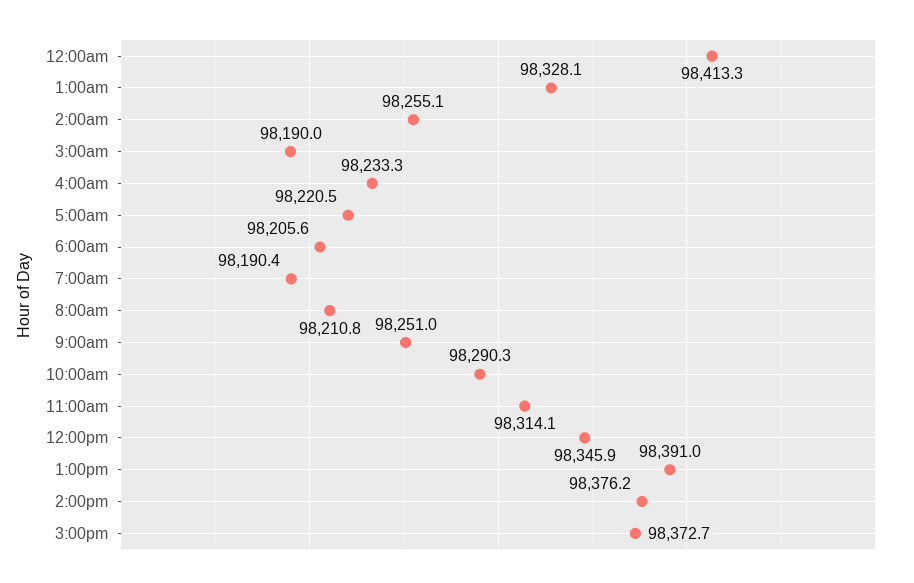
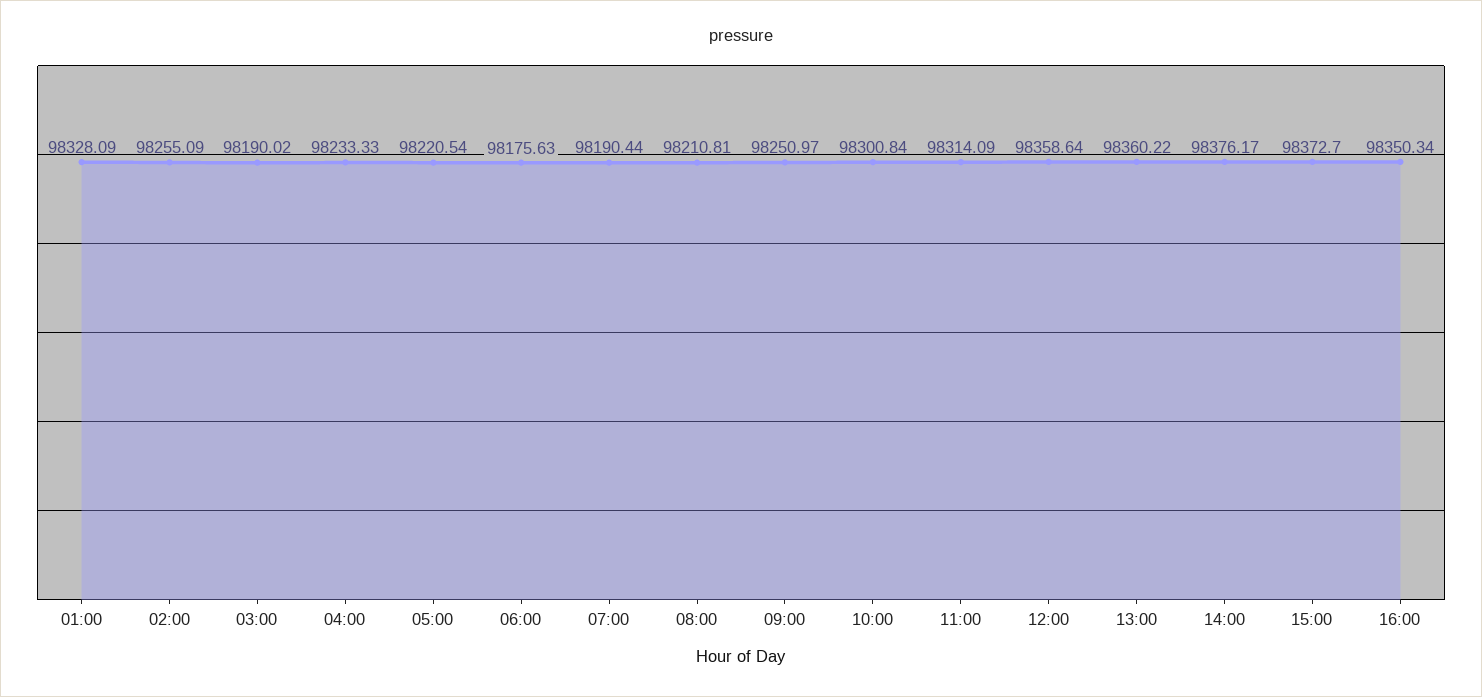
12:00am: 98413.3 -> none
6:00am: 98205.6 -> 98175.63
10:00am: 98290.3 -> 98300.84
12:00pm: 98345.9 -> 98358.64
1:00pm: 98391 -> 98360.22
16:00: none -> 98350.34

